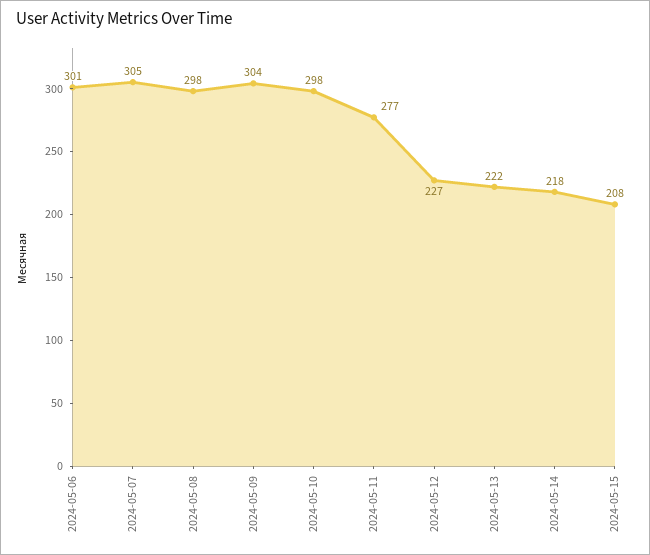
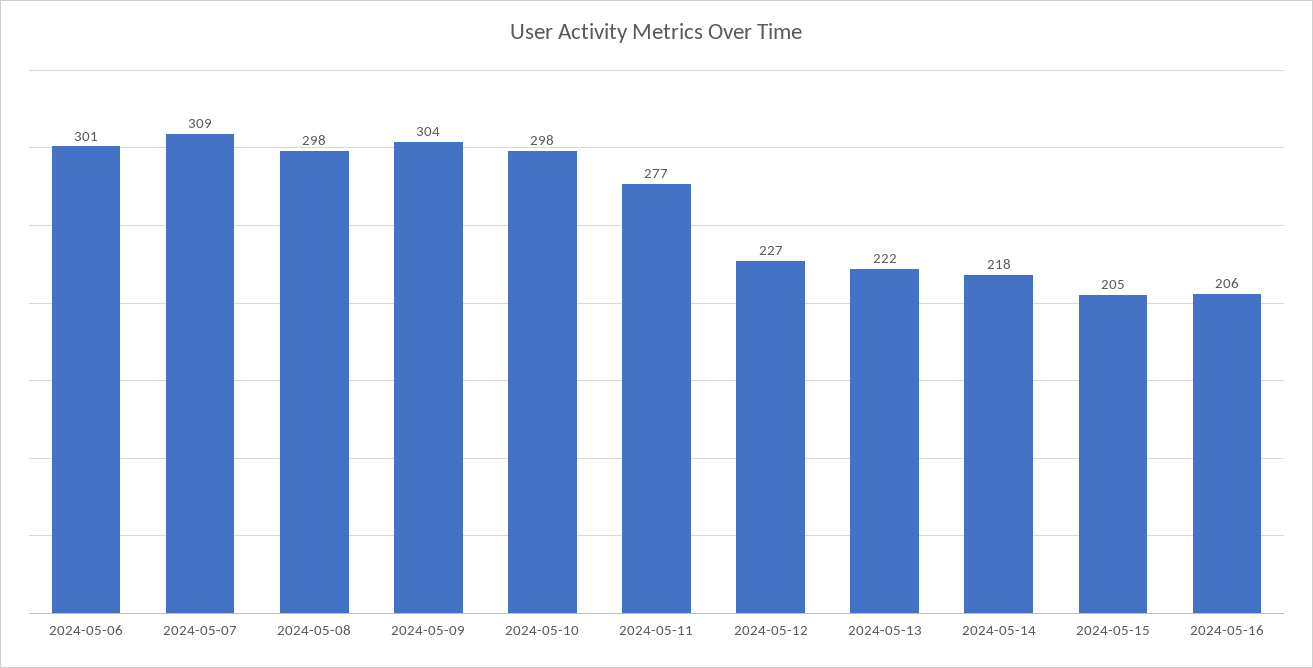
2024-05-07: 305 -> 309
2024-05-15: 208 -> 205
2024-05-16: none -> 206

